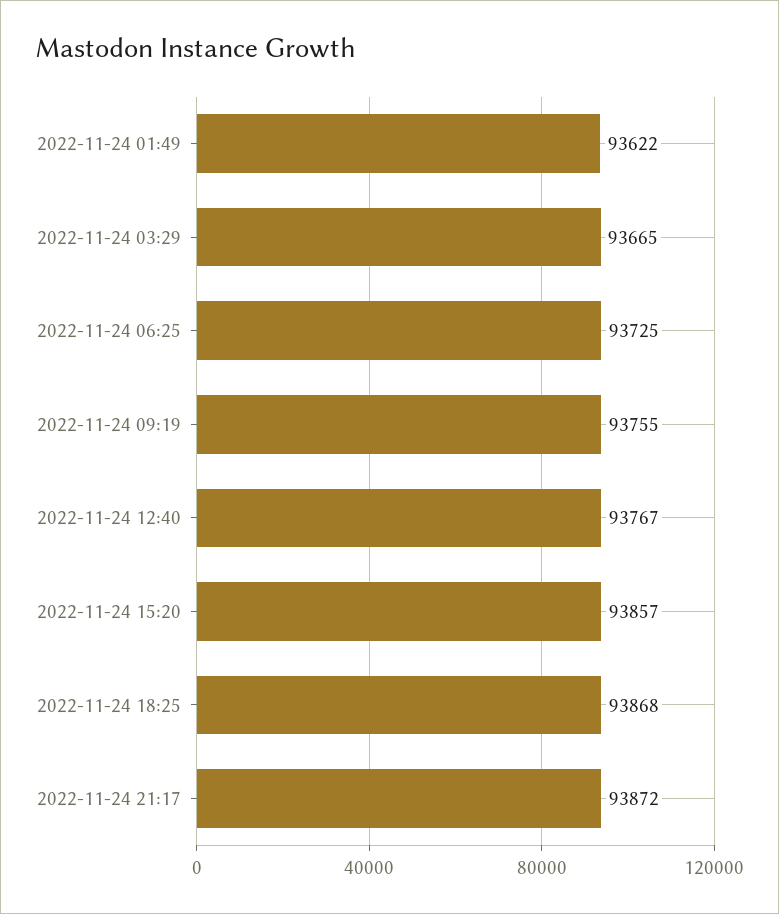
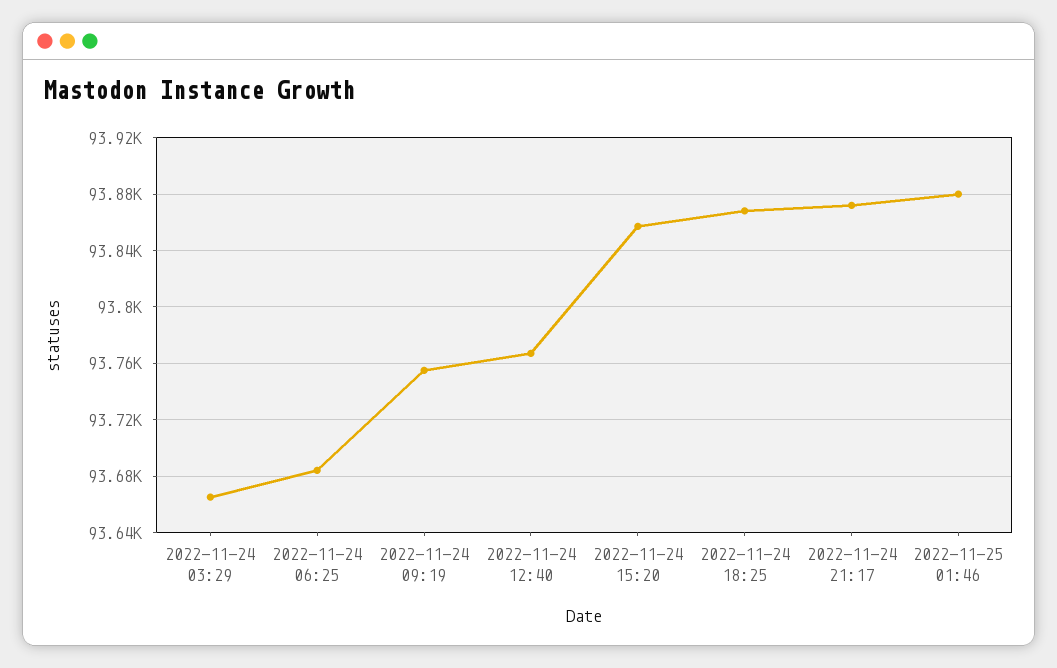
2022-11-24 01:49: 93622 -> none
2022-11-24 06:25: 93725 -> 93685
2022-11-25 01:46: none -> 93880

